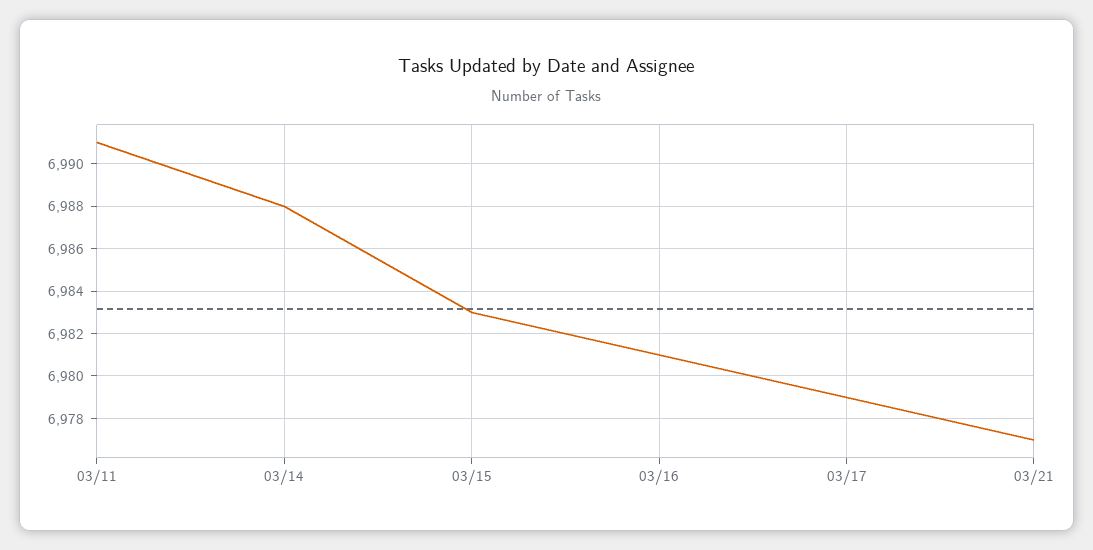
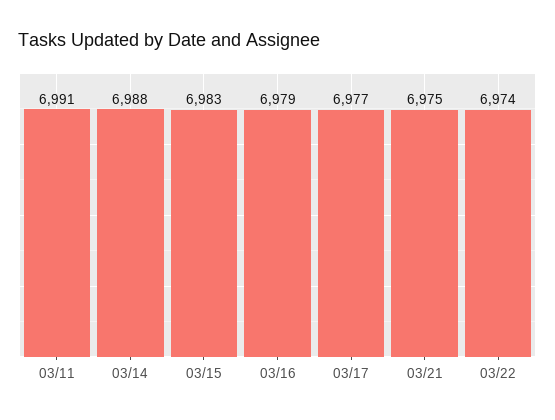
03/16: 6981 -> 6979
03/17: 6979 -> 6977
03/21: 6977 -> 6975
03/22: none -> 6974

